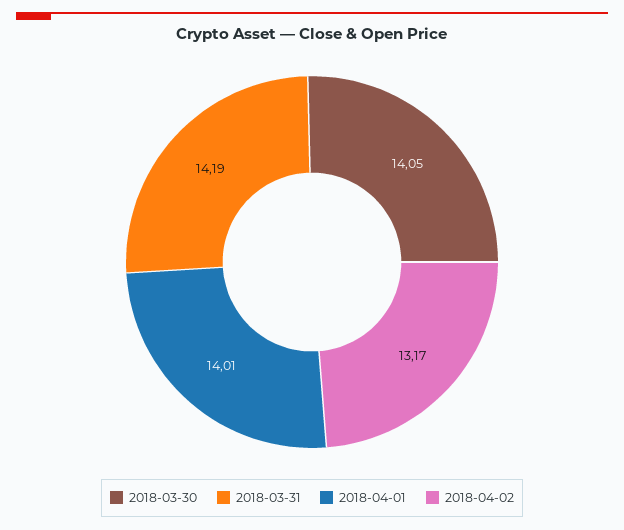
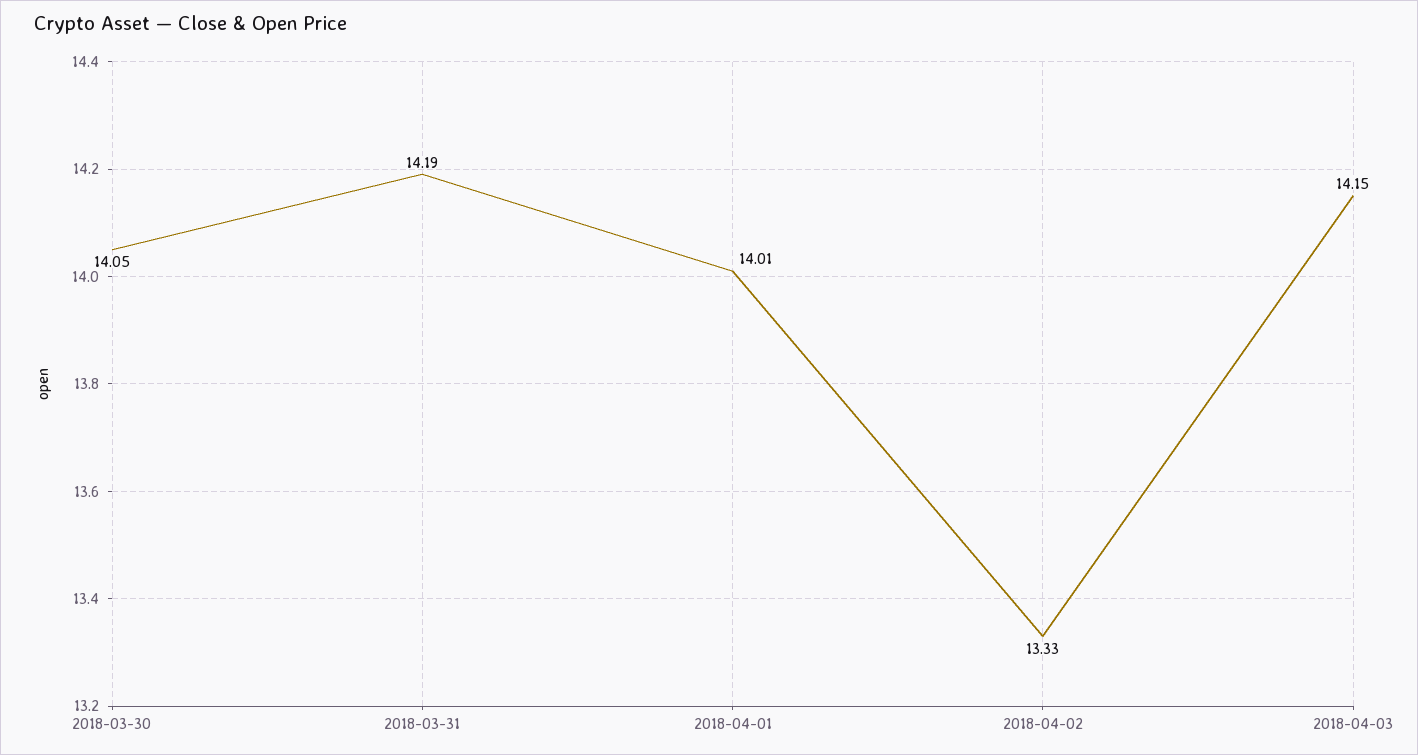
2018-04-02: 13.17 -> 13.33
2018-04-03: none -> 14.15

